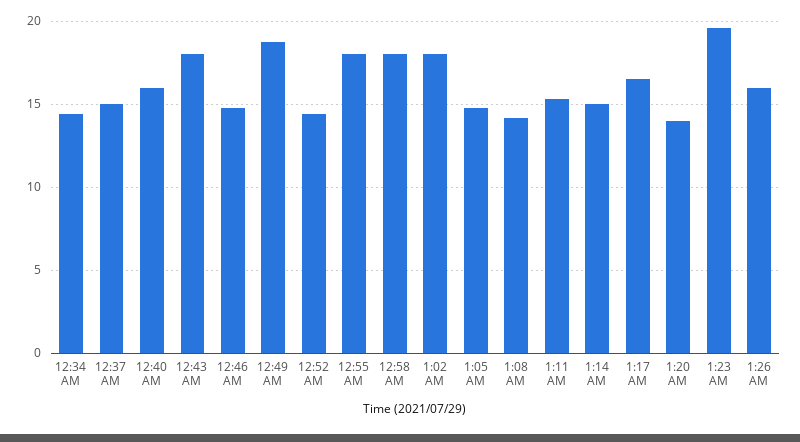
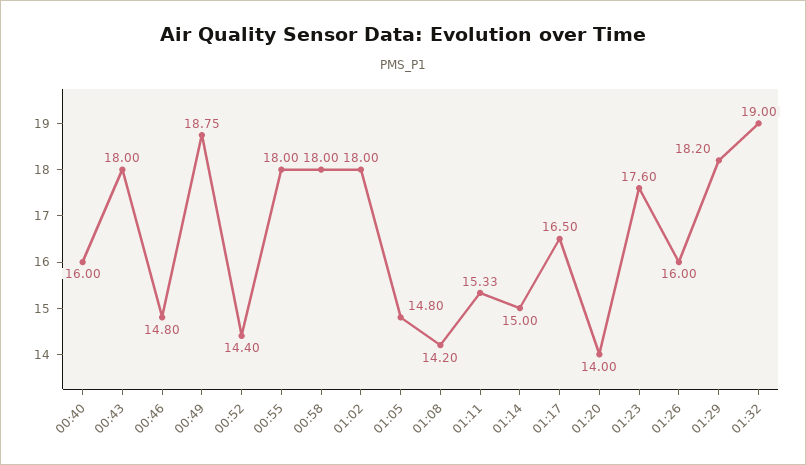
12:34 AM: 14.5 -> none
12:37 AM: 15 -> none
1:23 AM: 19.5 -> 17.6
01:29: none -> 18.2
01:32: none -> 19

